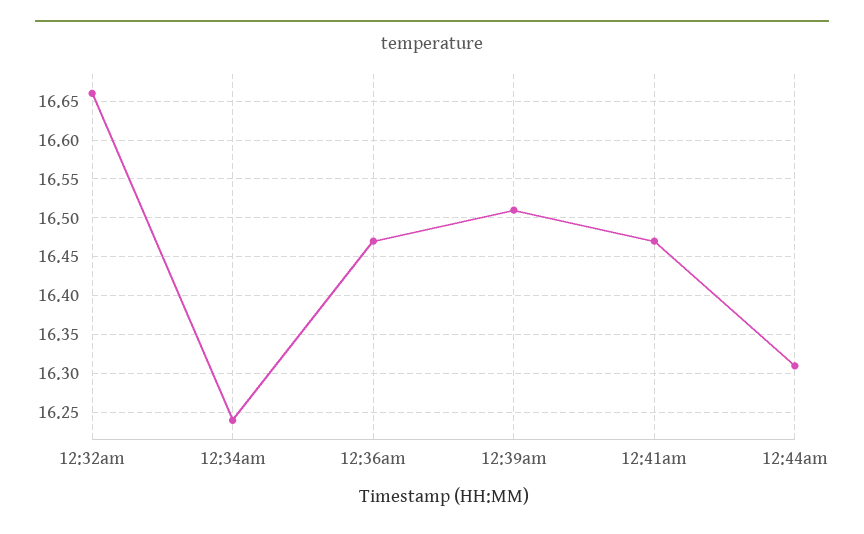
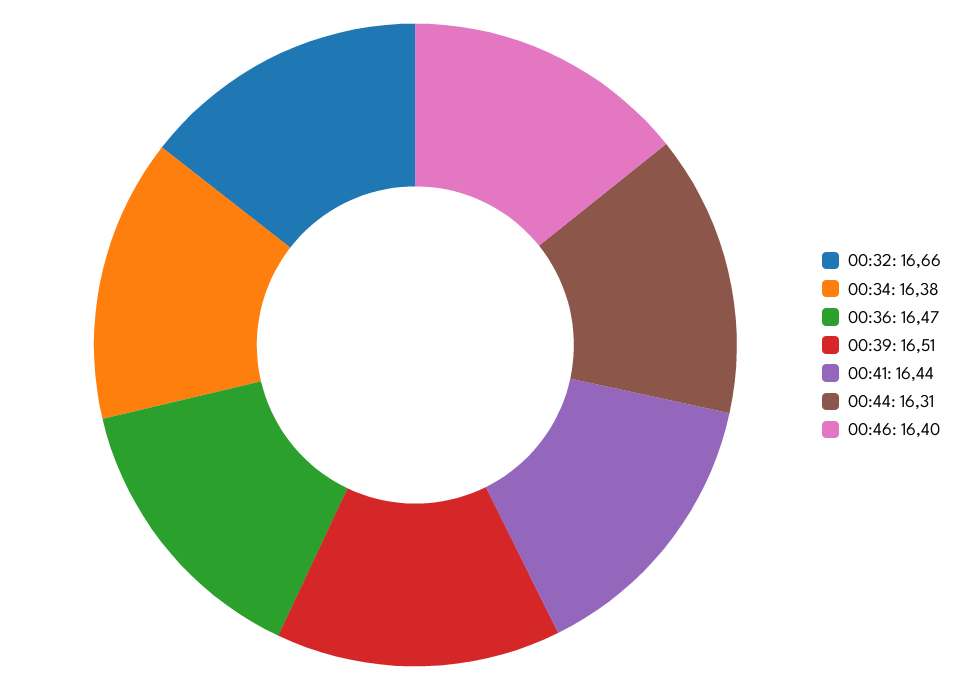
12:34am: 16.24 -> 16.38
12:41am: 16.47 -> 16.44
00:46: none -> 16.4

